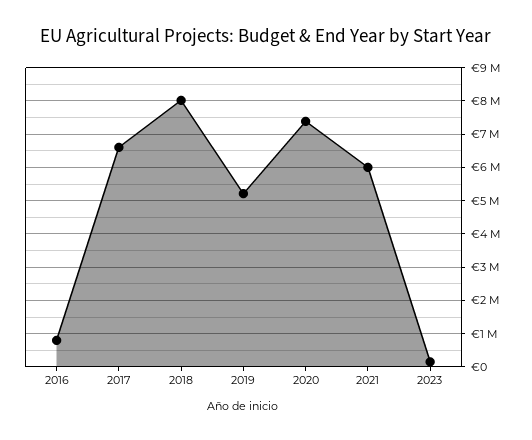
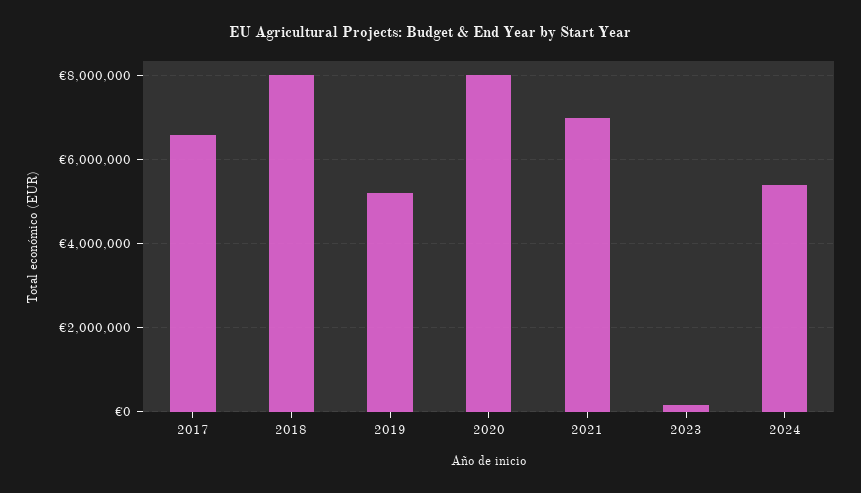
2016: 800000 -> none
2020: 7400000 -> 8000000
2021: 6000000 -> 7000000
2024: none -> 5400000

